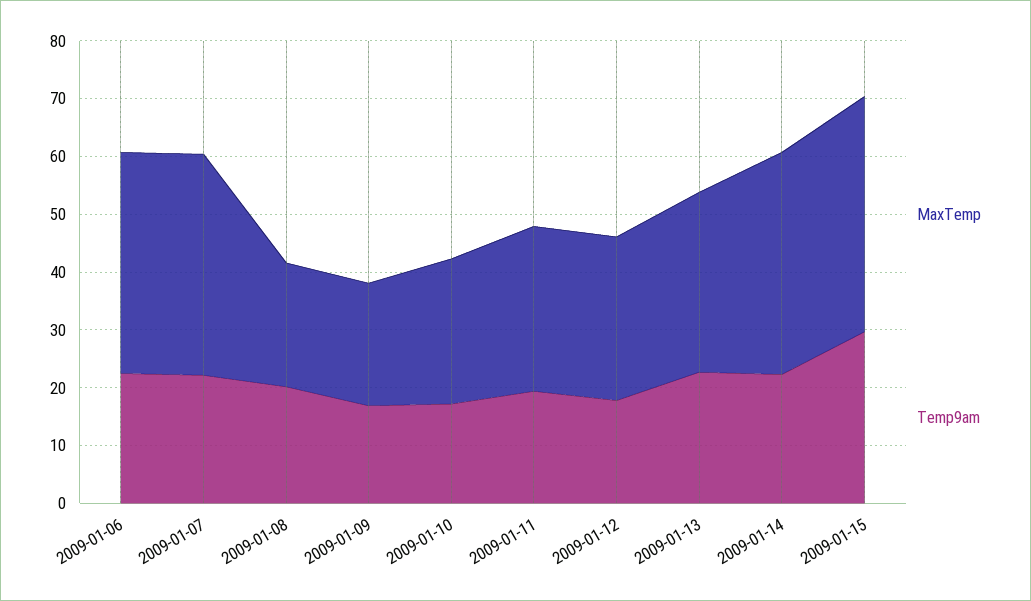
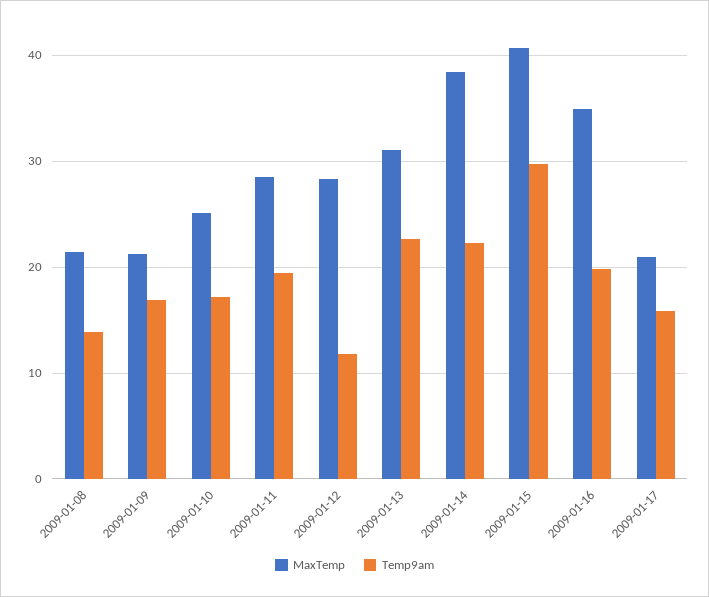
MaxTemp, 2009-01-06: 38 -> none
Temp9am, 2009-01-06: 22 -> none
MaxTemp, 2009-01-07: 38 -> none
Temp9am, 2009-01-07: 22 -> none
Temp9am, 2009-01-08: 20 -> 14
Temp9am, 2009-01-12: 18 -> 12
MaxTemp, 2009-01-16: none -> 35
Temp9am, 2009-01-16: none -> 20
MaxTemp, 2009-01-17: none -> 21
Temp9am, 2009-01-17: none -> 16

